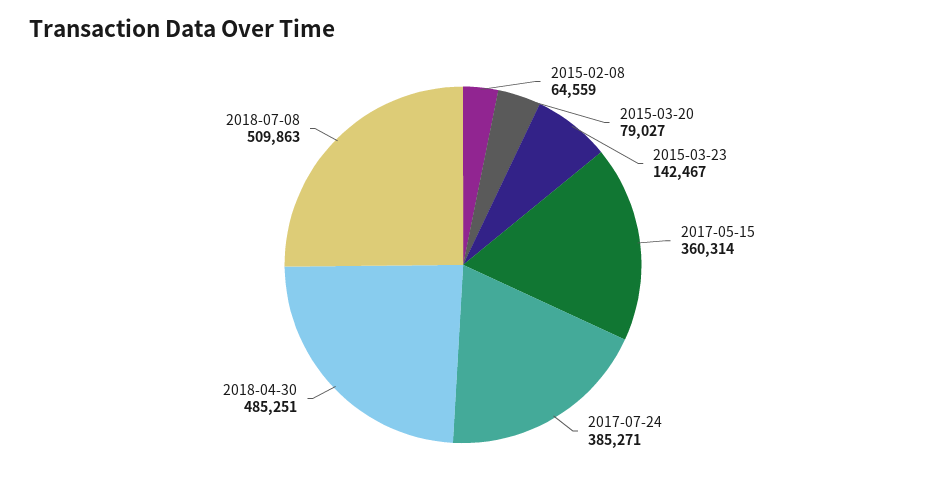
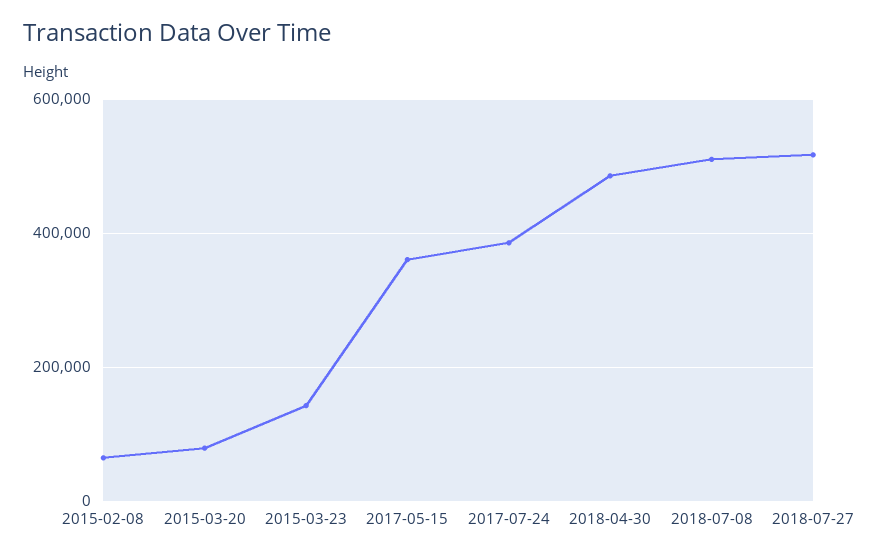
2018-07-27: none -> 520000

